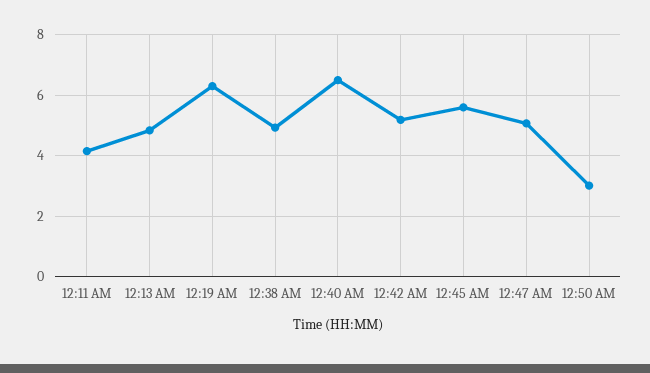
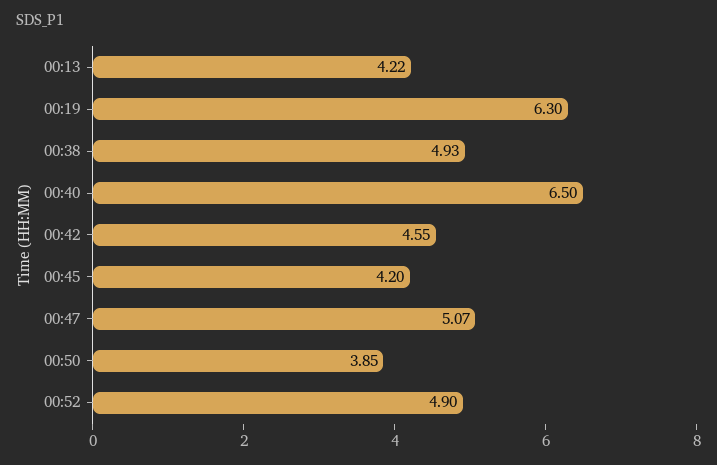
12:11 AM: 4.2 -> none
12:13 AM: 4.8 -> 4.22
12:42 AM: 5.2 -> 4.55
12:45 AM: 5.6 -> 4.2
12:50 AM: 3 -> 3.85
00:52: none -> 4.9

